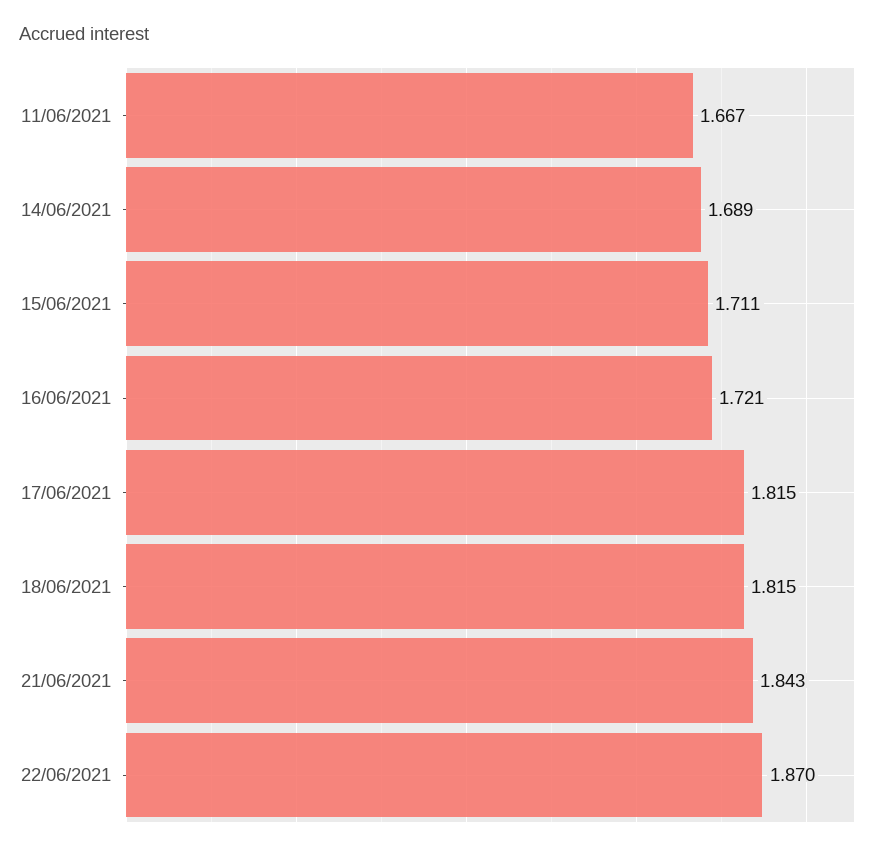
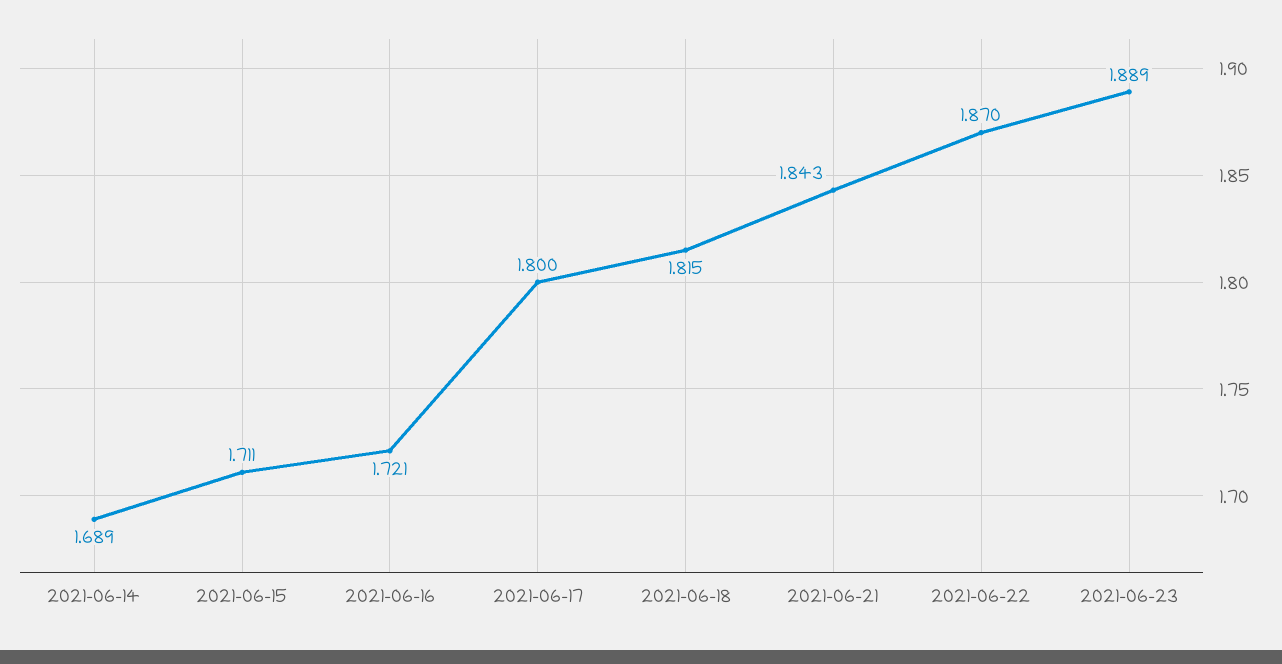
11/06/2021: 1.667 -> none
17/06/2021: 1.815 -> 1.8
2021-06-23: none -> 1.889

